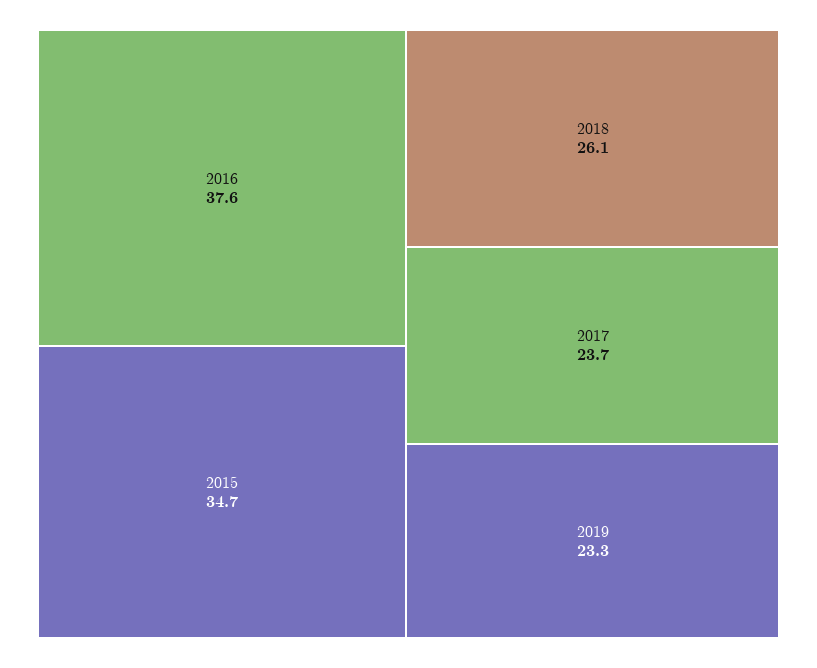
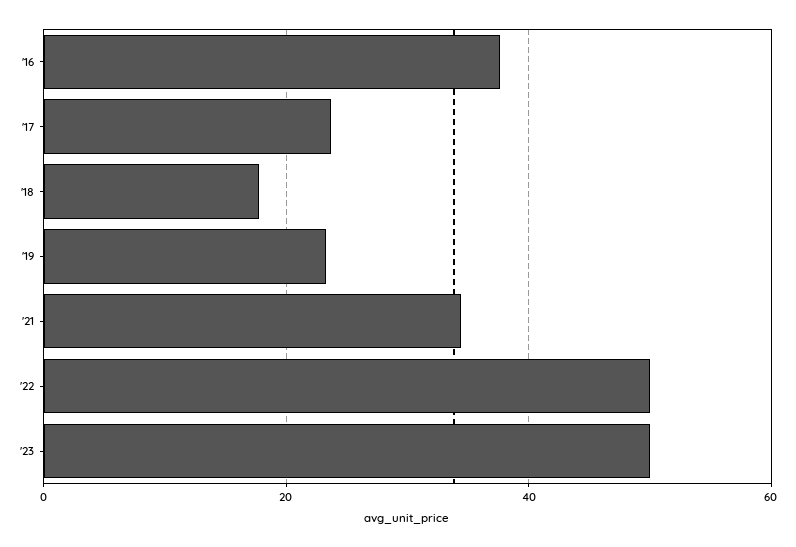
2015: 34.7 -> none
2018: 26.1 -> 18
'21: none -> 34
'22: none -> 50
'23: none -> 50

